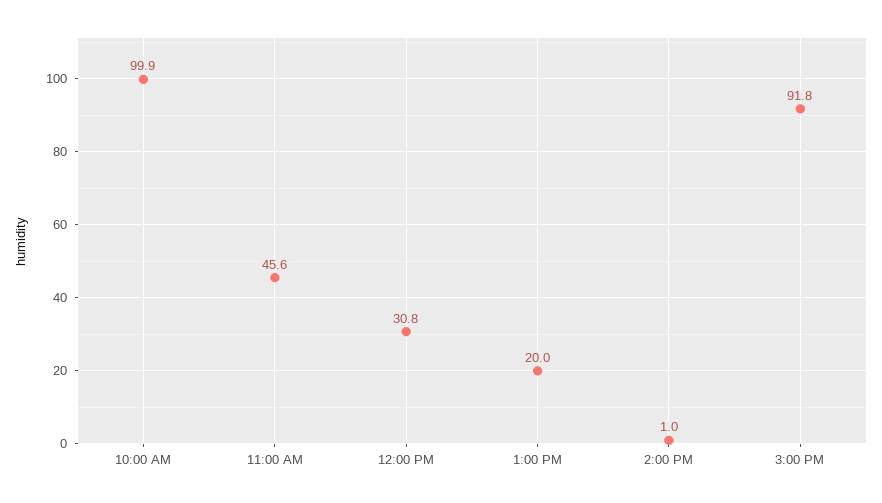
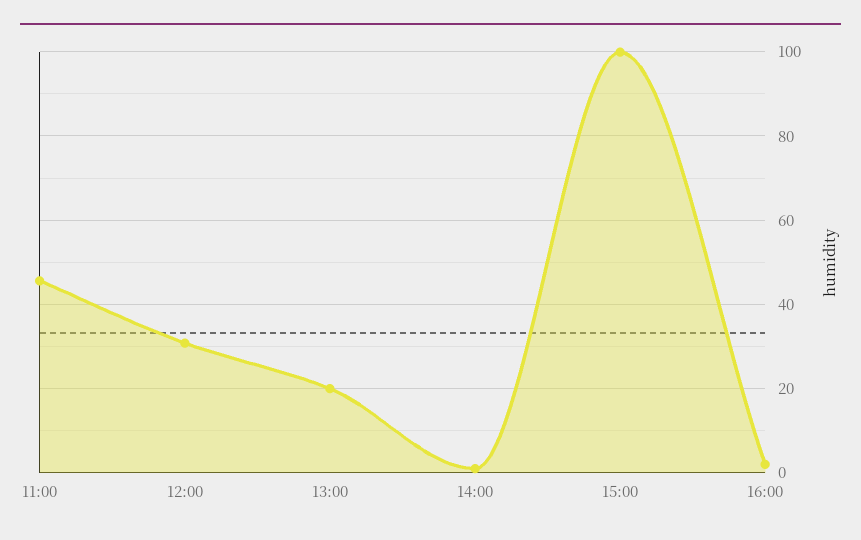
10:00 AM: 99.9 -> none
3:00 PM: 91.8 -> 100
16:00: none -> 2

